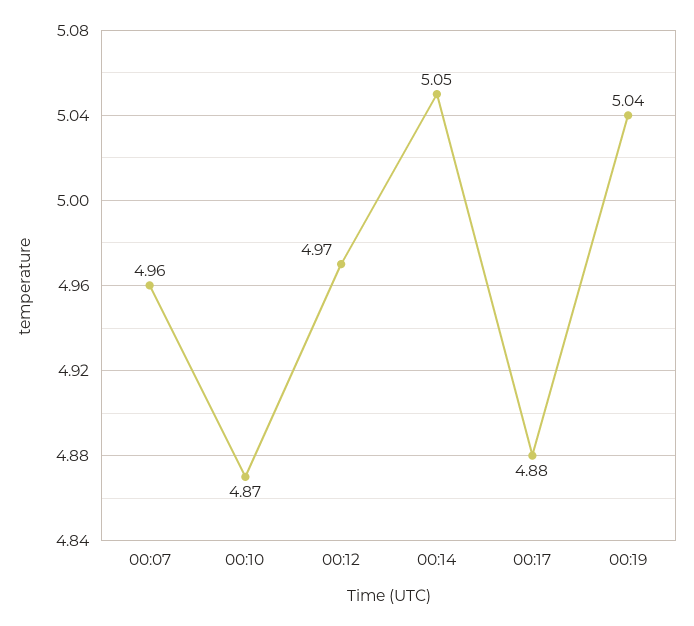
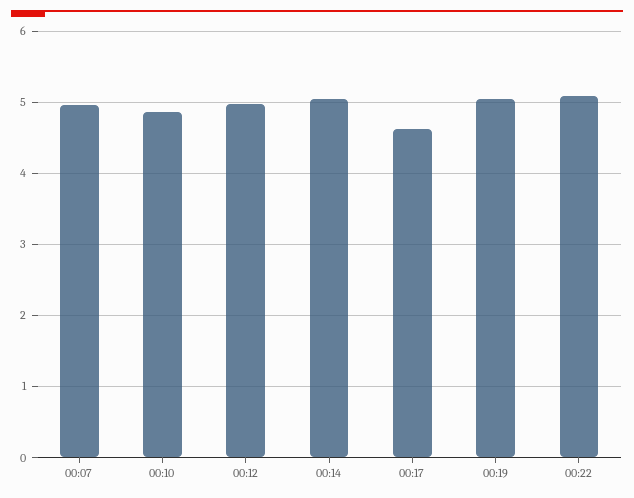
00:17: 4.88 -> 4.6
00:22: none -> 5.1

